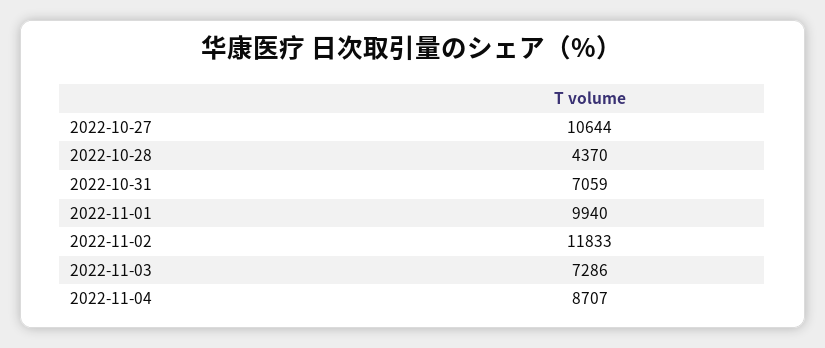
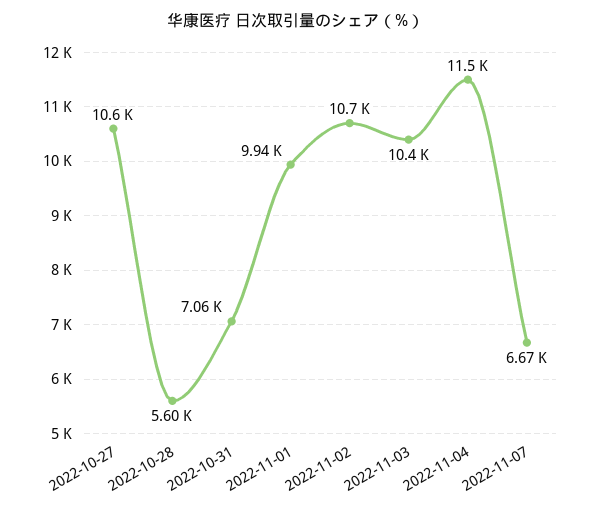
2022-10-28: 4370 -> 5600
2022-11-02: 11833 -> 10700
2022-11-03: 7286 -> 10400
2022-11-04: 8707 -> 11500
2022-11-07: none -> 6670

